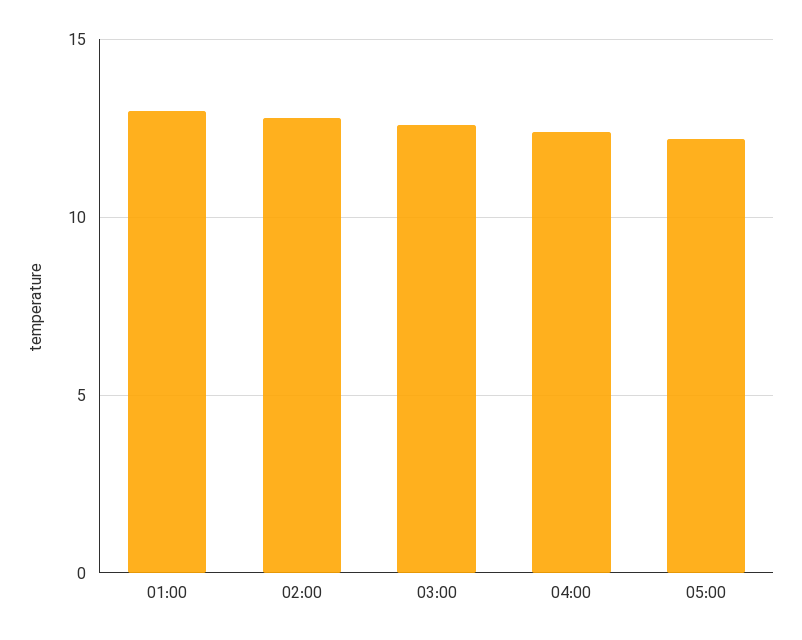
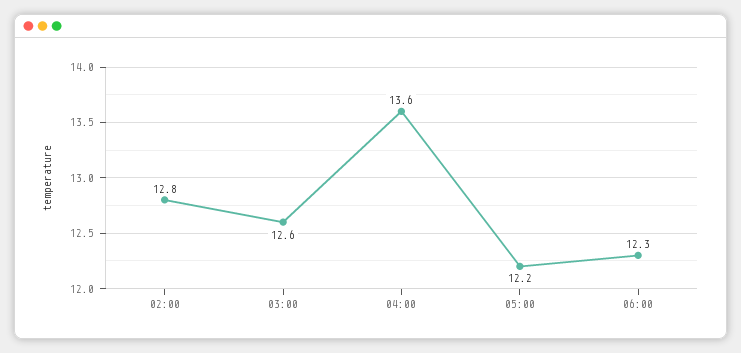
01:00: 13 -> none
04:00: 12.5 -> 13.6
06:00: none -> 12.3

